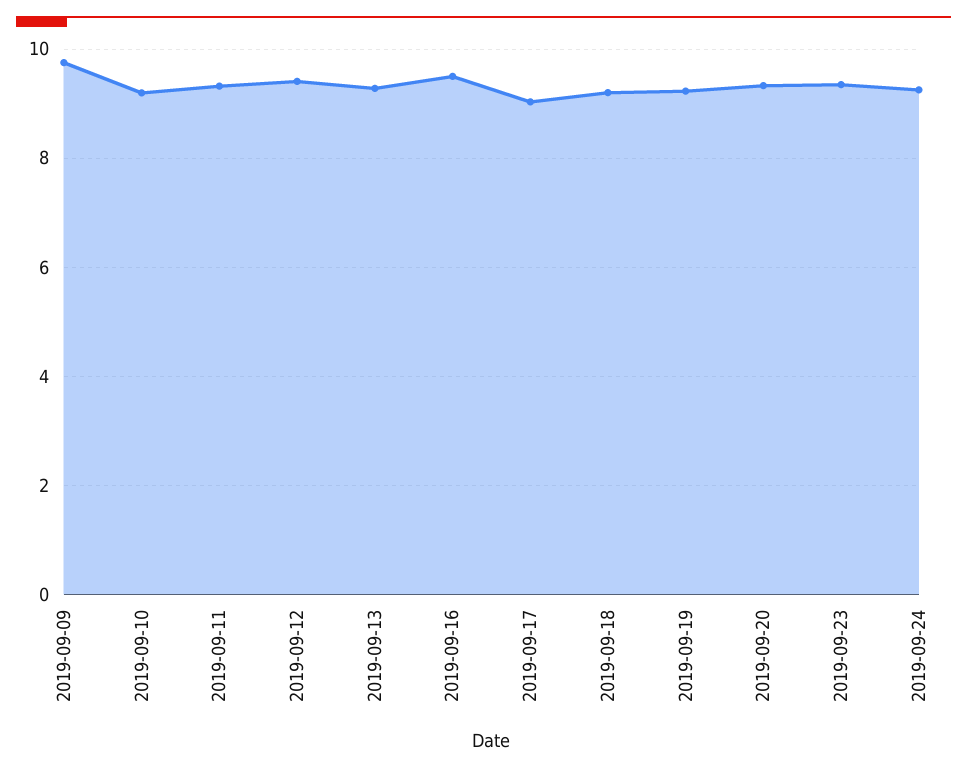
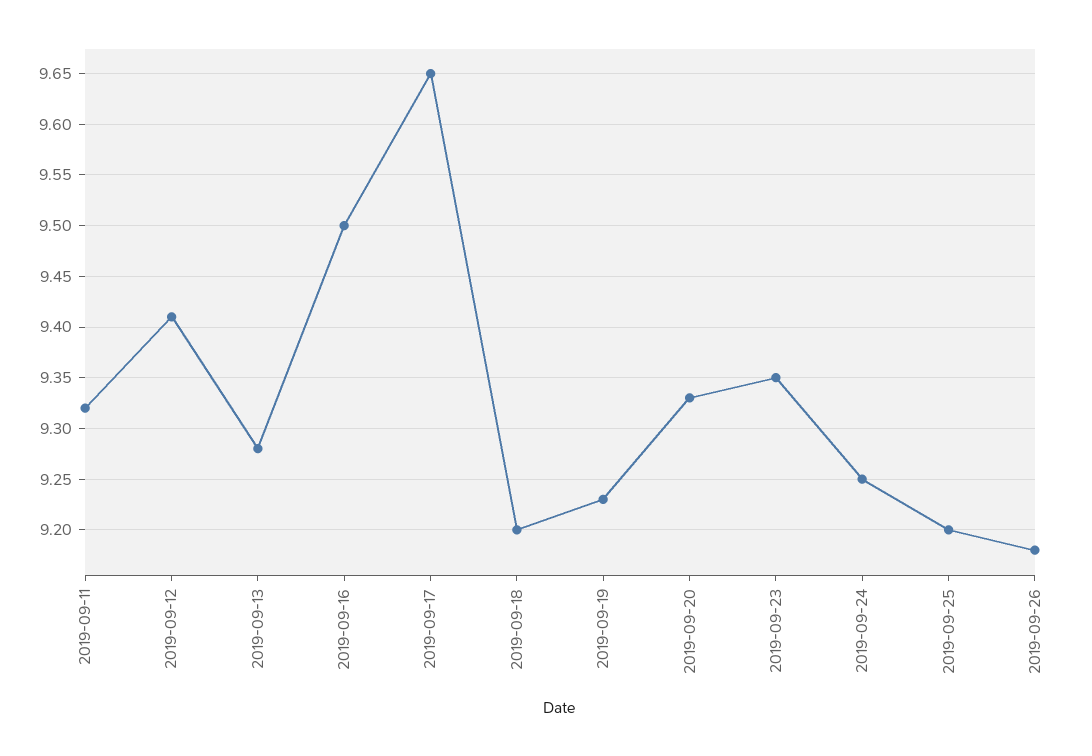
2019-09-09: 9.8 -> none
2019-09-10: 9.2 -> none
2019-09-17: 9 -> 9.65
2019-09-25: none -> 9.2
2019-09-26: none -> 9.18

